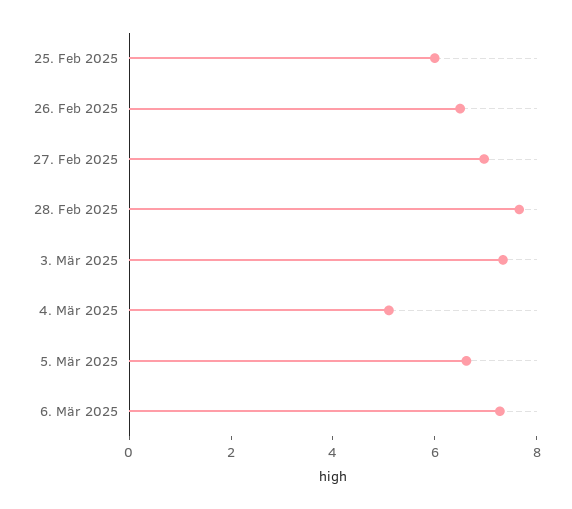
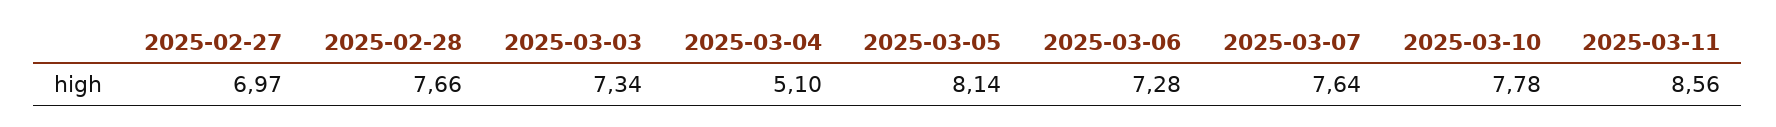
25. Feb 2025: 6 -> none
26. Feb 2025: 6.5 -> none
5. Mär 2025: 6.5 -> 8.14
2025-03-07: none -> 7.64
2025-03-10: none -> 7.78
2025-03-11: none -> 8.56

